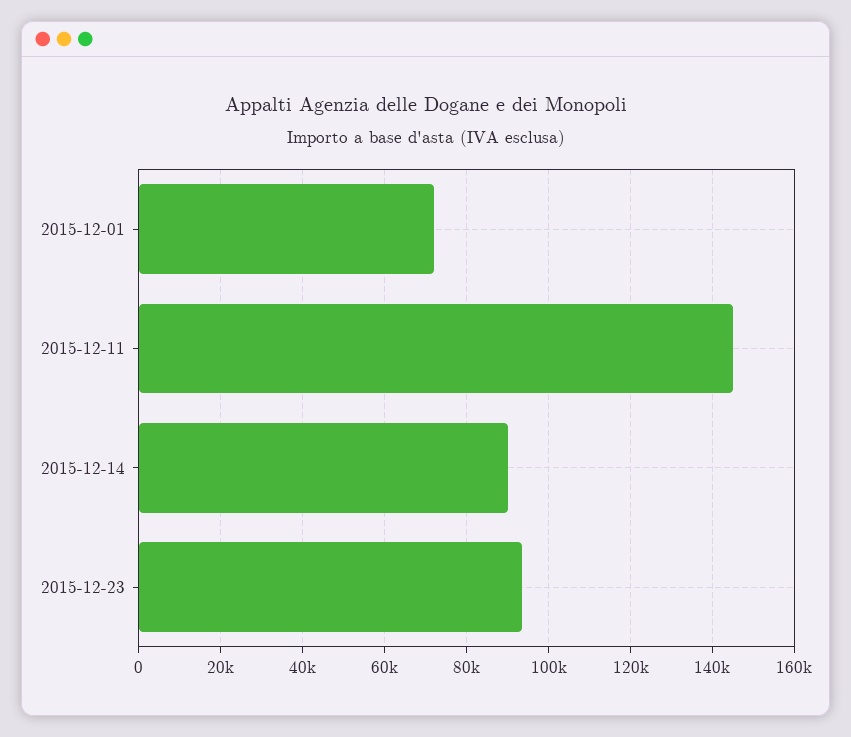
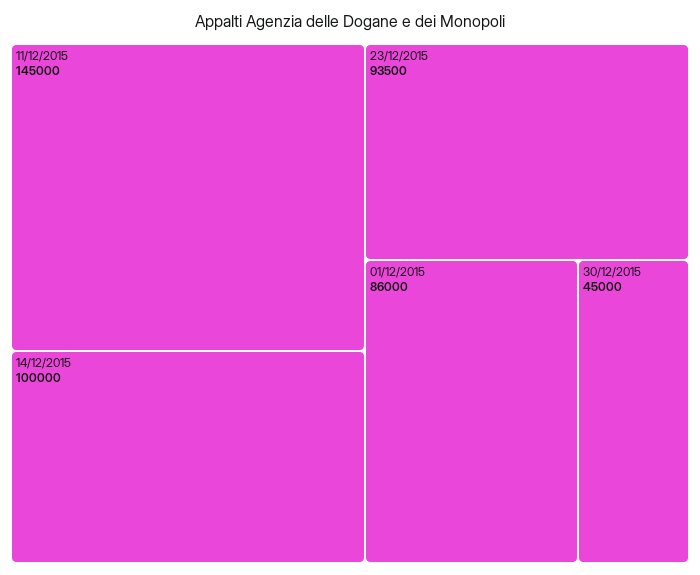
2015-12-01: 72000 -> 86000
2015-12-14: 90000 -> 100000
30/12/2015: none -> 45000

